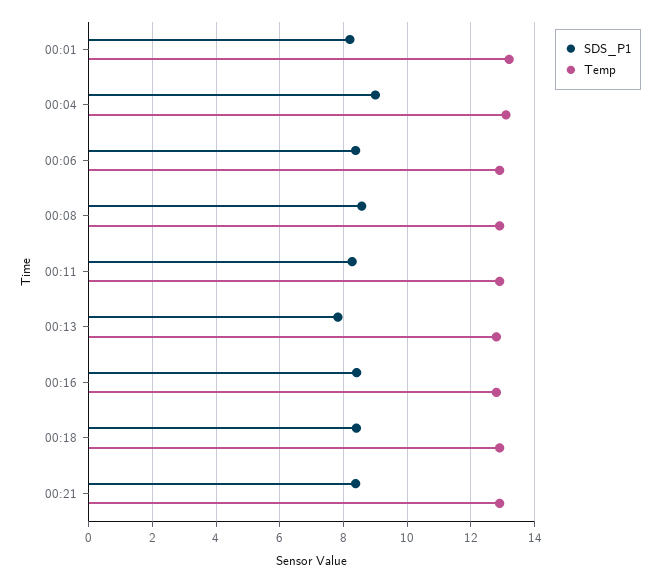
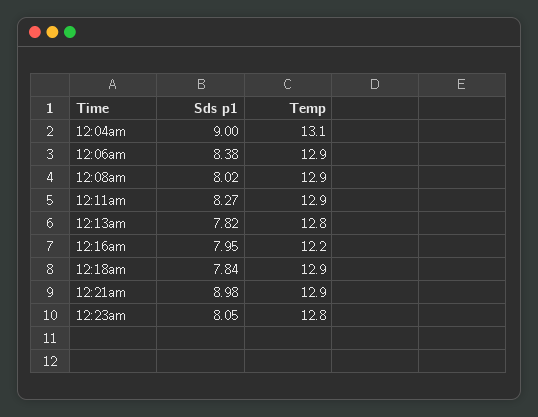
SDS_P1, 00:01: 8.2 -> none
Temp, 00:01: 13.2 -> none
SDS_P1, 00:08: 8.6 -> 8.02
SDS_P1, 00:16: 8.4 -> 7.95
Temp, 00:16: 12.8 -> 12.2
SDS_P1, 00:18: 8.4 -> 7.84
SDS_P1, 00:21: 8.4 -> 8.98
SDS_P1, 12:23am: none -> 8.05
Temp, 12:23am: none -> 12.8

